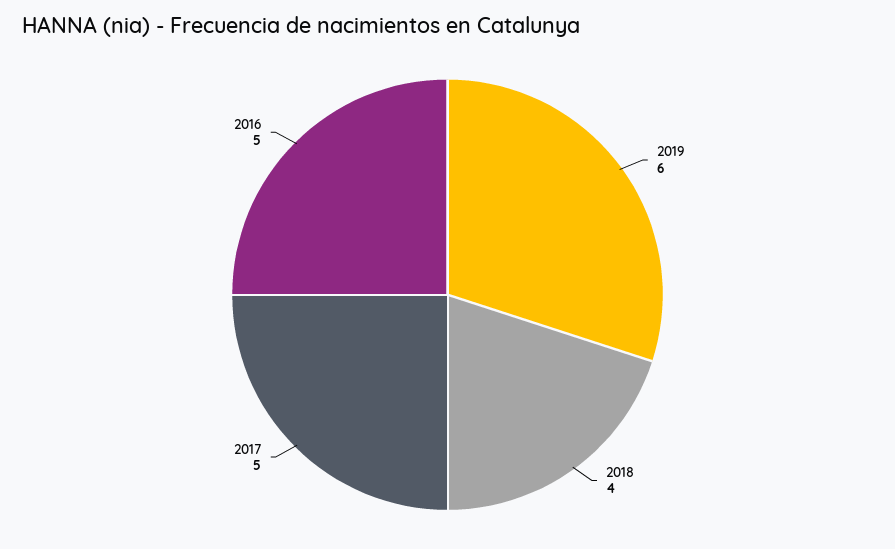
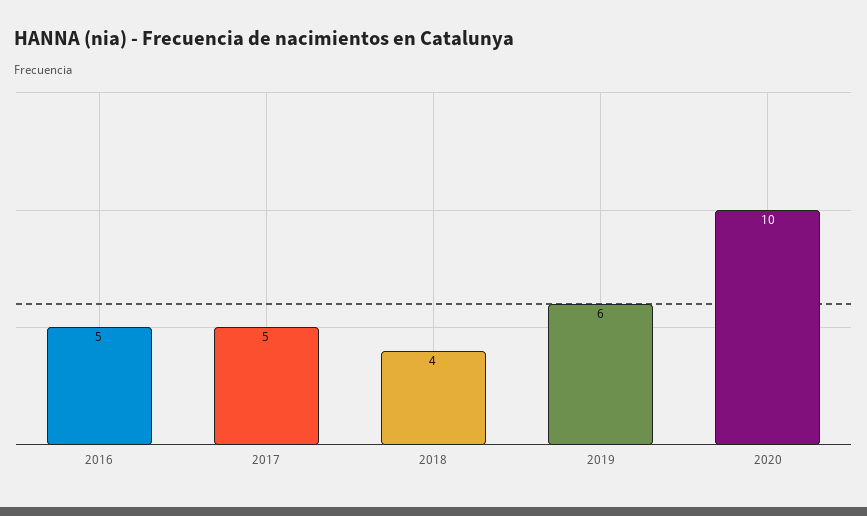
2020: none -> 10

